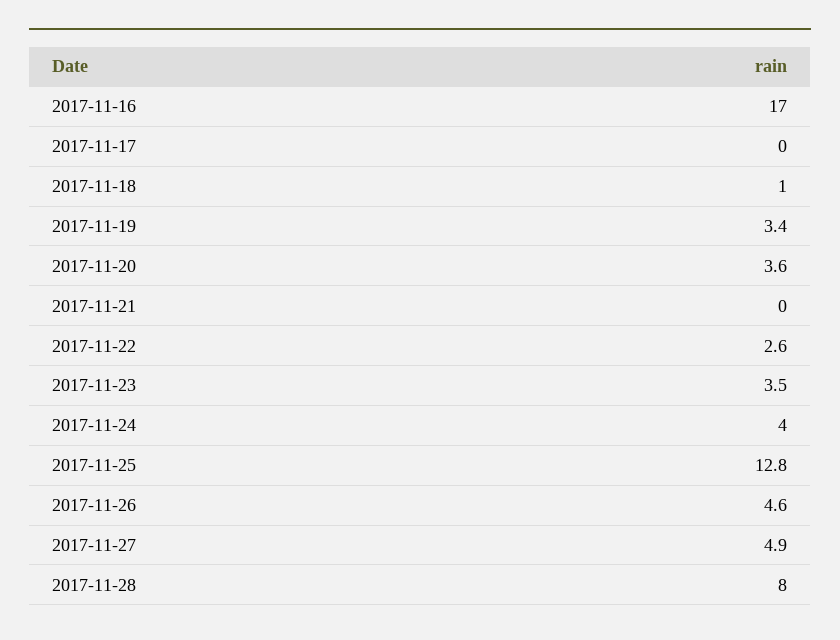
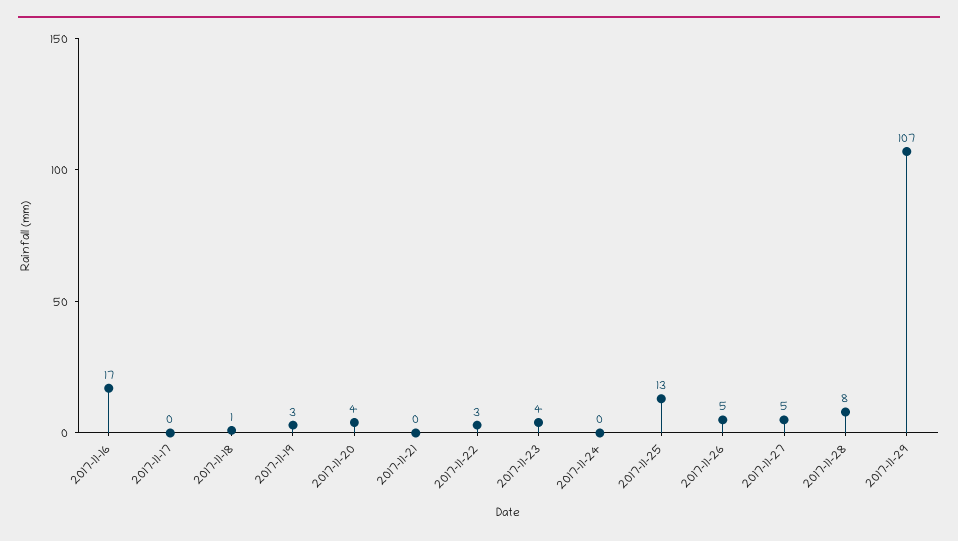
2017-11-24: 4 -> 0
2017-11-29: none -> 107

